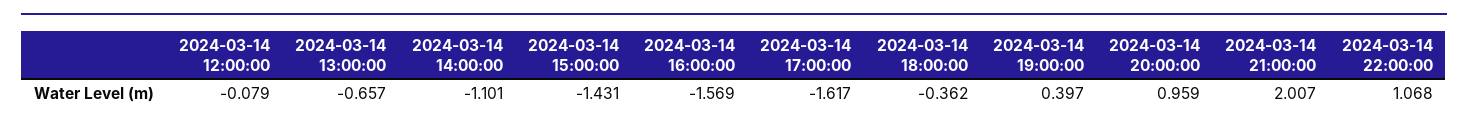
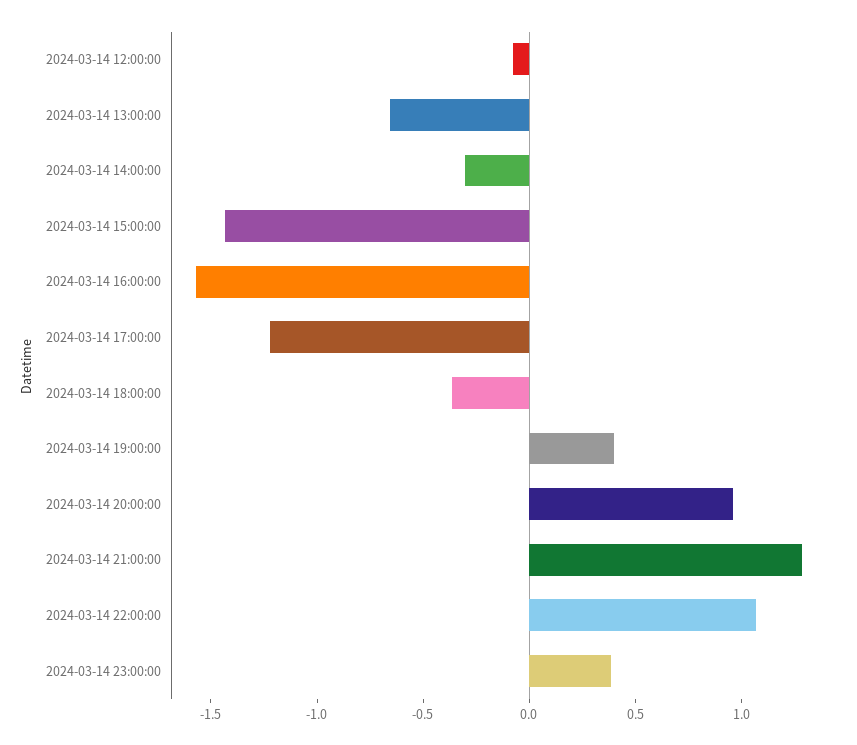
2024-03-14 14:00:00: -1.101 -> -0.3
2024-03-14 17:00:00: -1.617 -> -1.2
2024-03-14 21:00:00: 2.007 -> 1.3
2024-03-14 23:00:00: none -> 0.4

